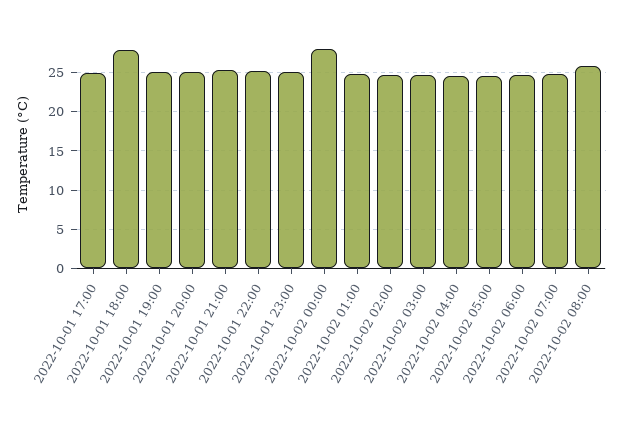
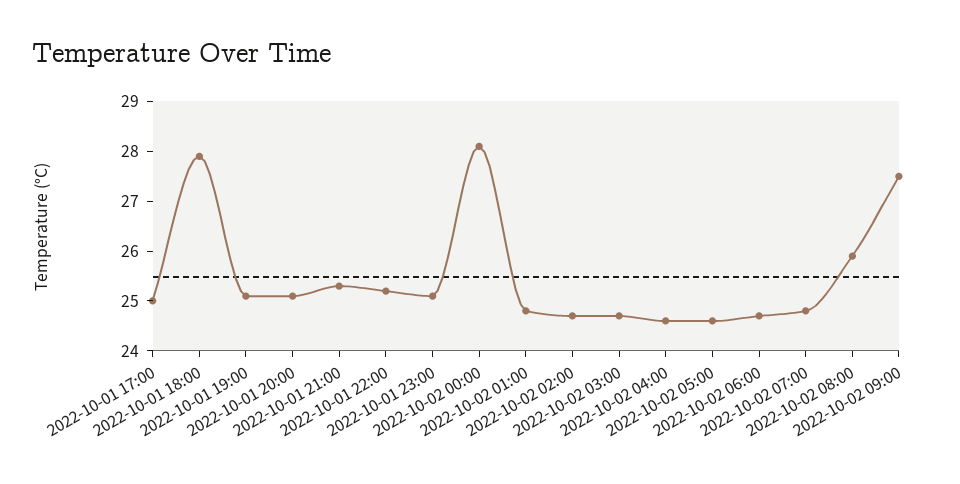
2022-10-02 09:00: none -> 27.5

